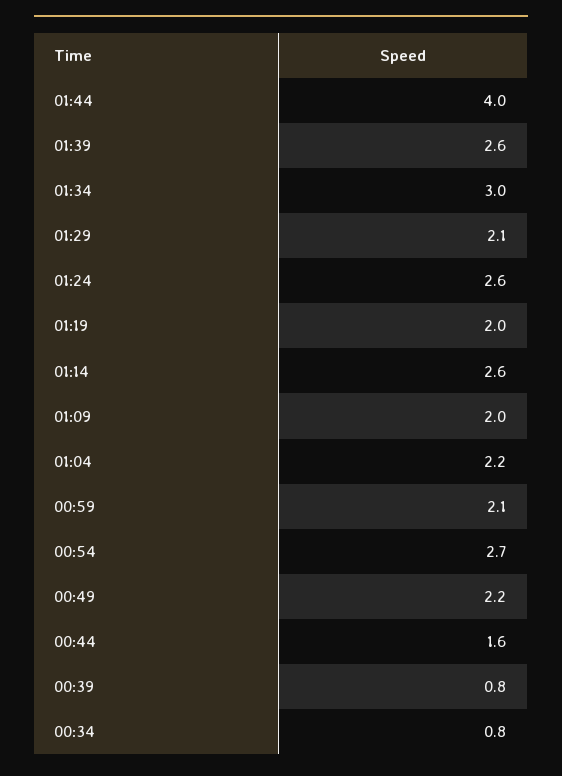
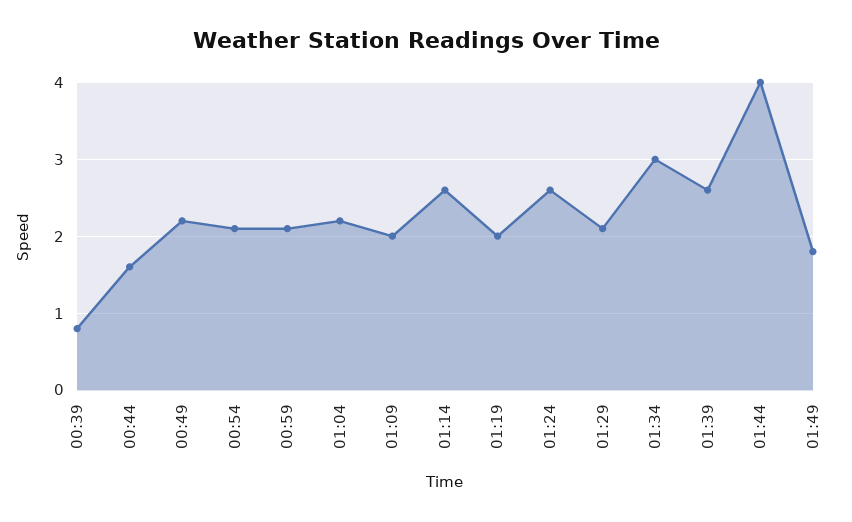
00:54: 2.7 -> 2.1
00:34: 0.8 -> none
01:49: none -> 1.8

